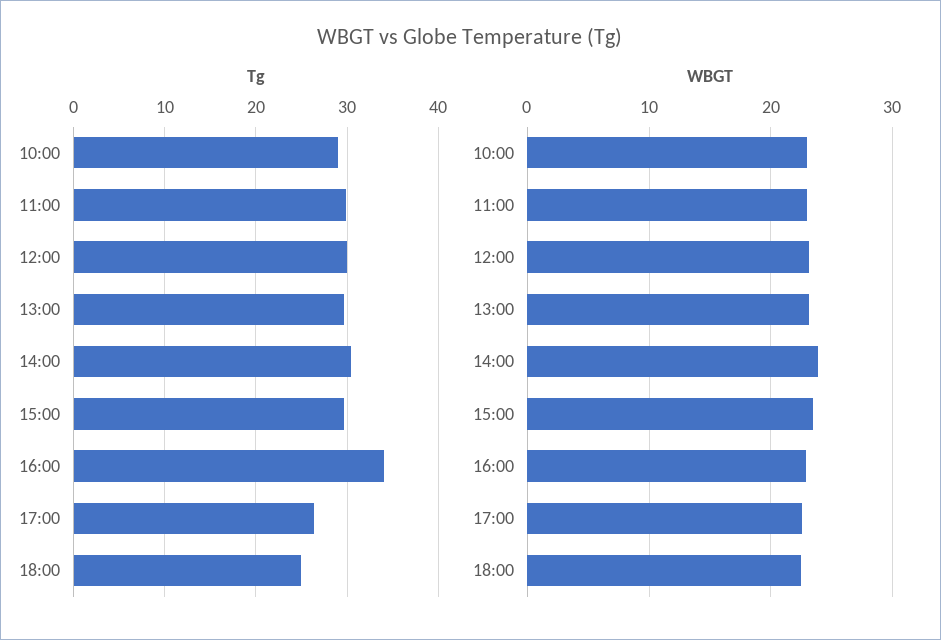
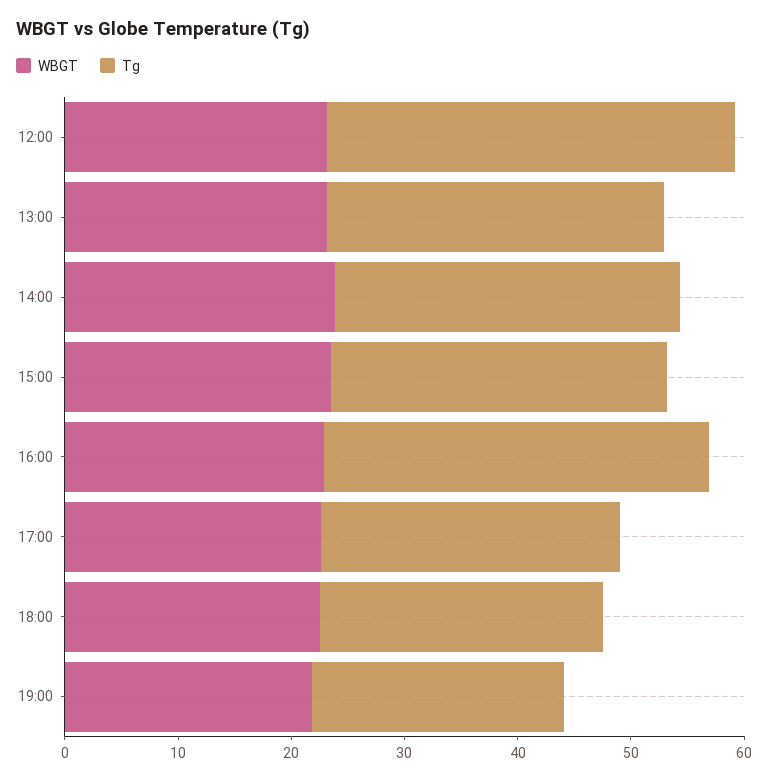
Tg, 10:00: 29 -> none
Tg, 11:00: 30 -> none
Tg, 12:00: 30 -> 36
WBGT, 10:00: 23 -> none
WBGT, 11:00: 23 -> none
WBGT, 19:00: none -> 22
Tg, 19:00: none -> 22

